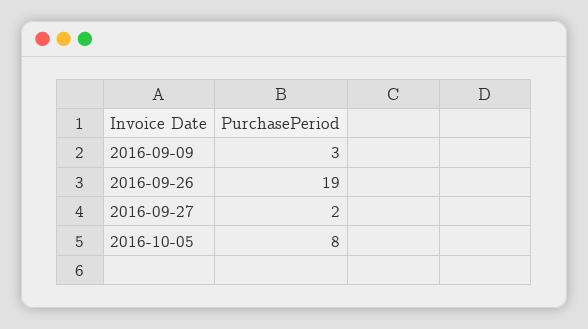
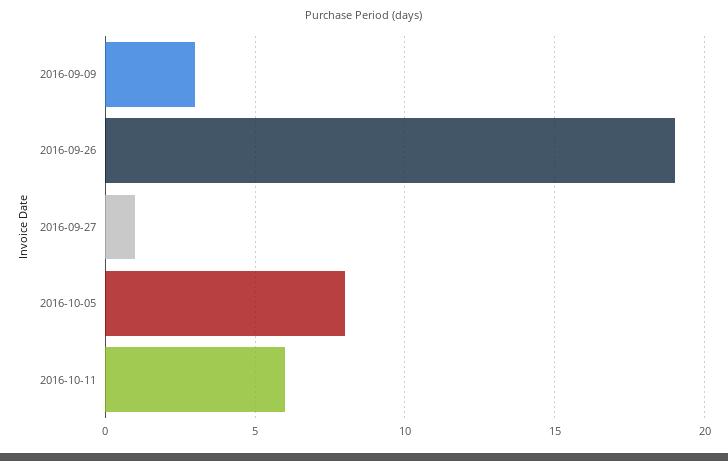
2016-09-27: 2 -> 1
2016-10-11: none -> 6

